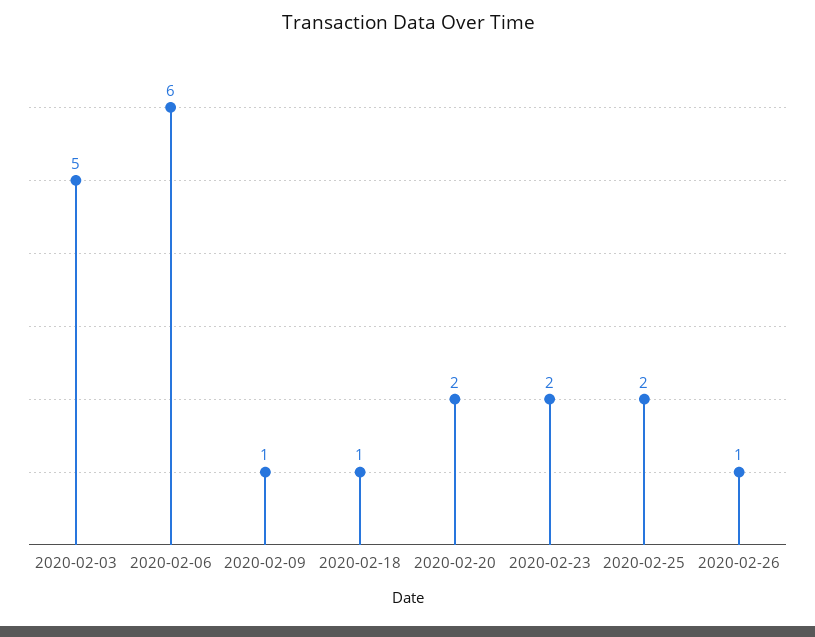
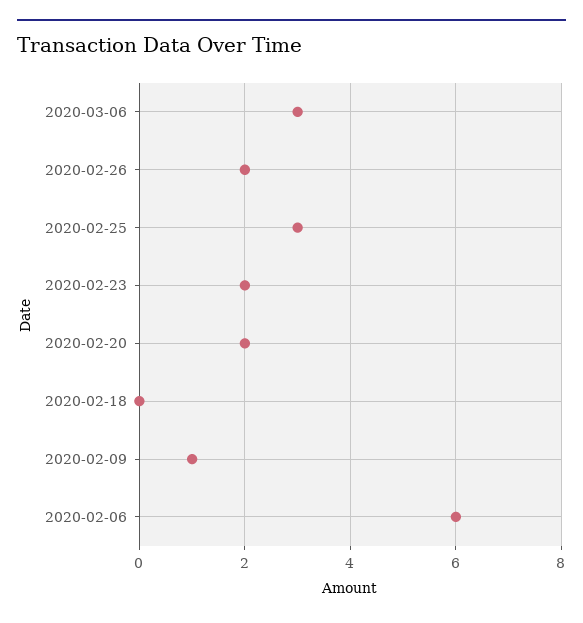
2020-02-03: 5 -> none
2020-02-18: 1 -> 0
2020-02-25: 2 -> 3
2020-02-26: 1 -> 2
2020-03-06: none -> 3

